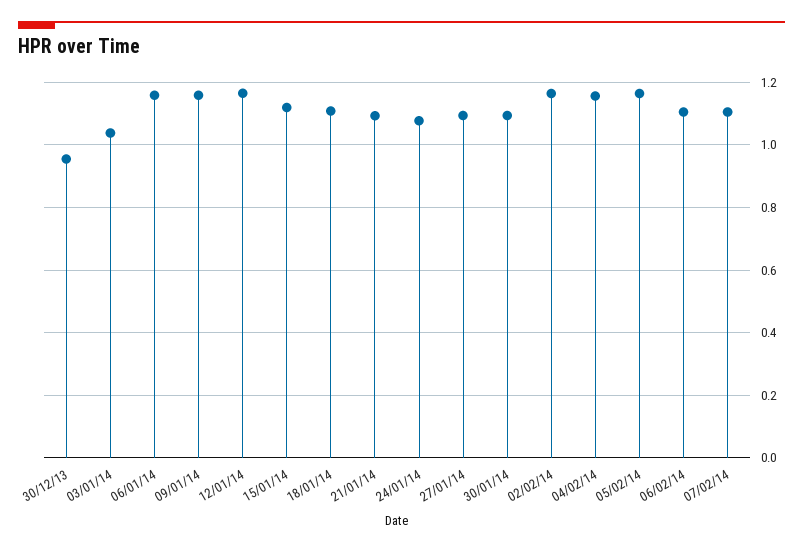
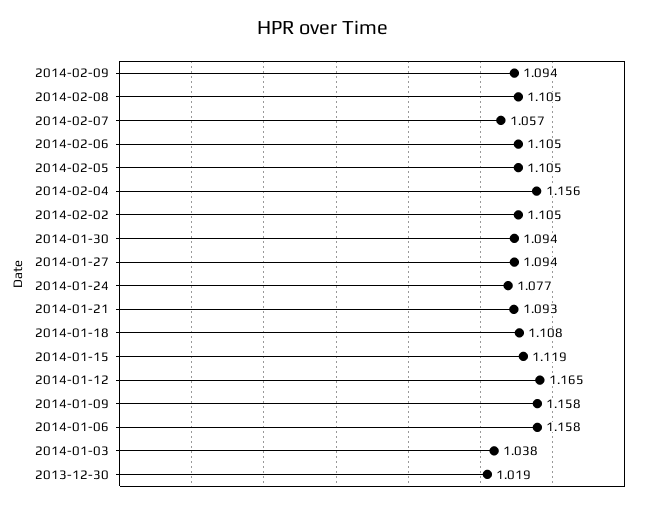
30/12/13: 0.96 -> 1.019
02/02/14: 1.16 -> 1.105
05/02/14: 1.16 -> 1.105
07/02/14: 1.1 -> 1.057
2014-02-09: none -> 1.094
2014-02-08: none -> 1.105

